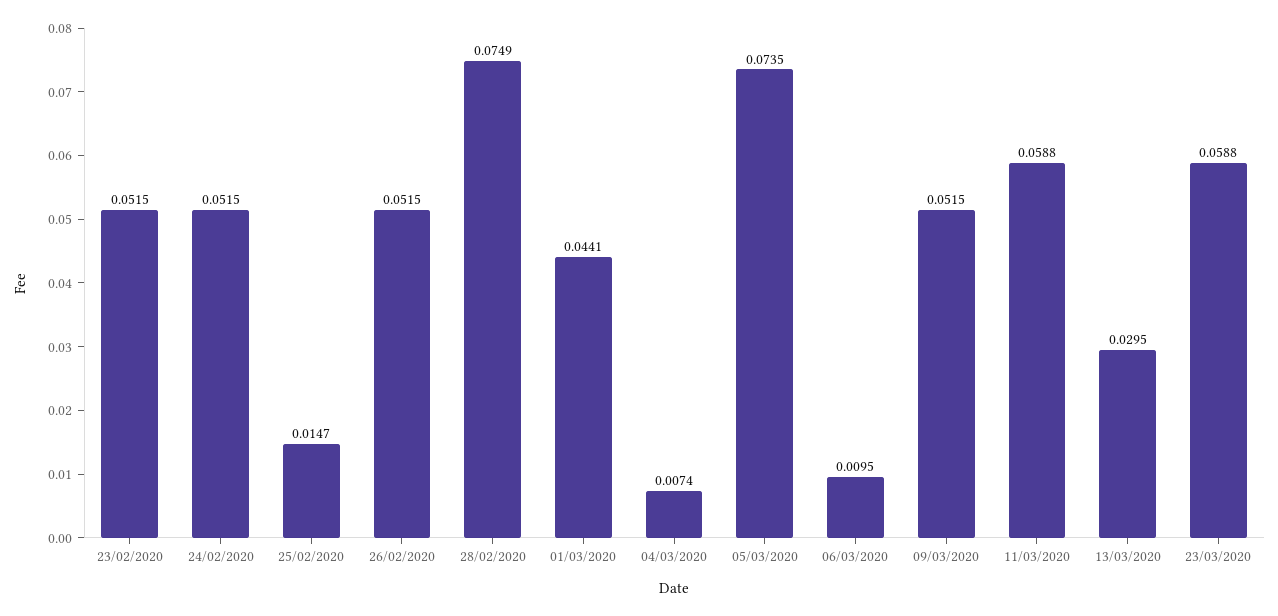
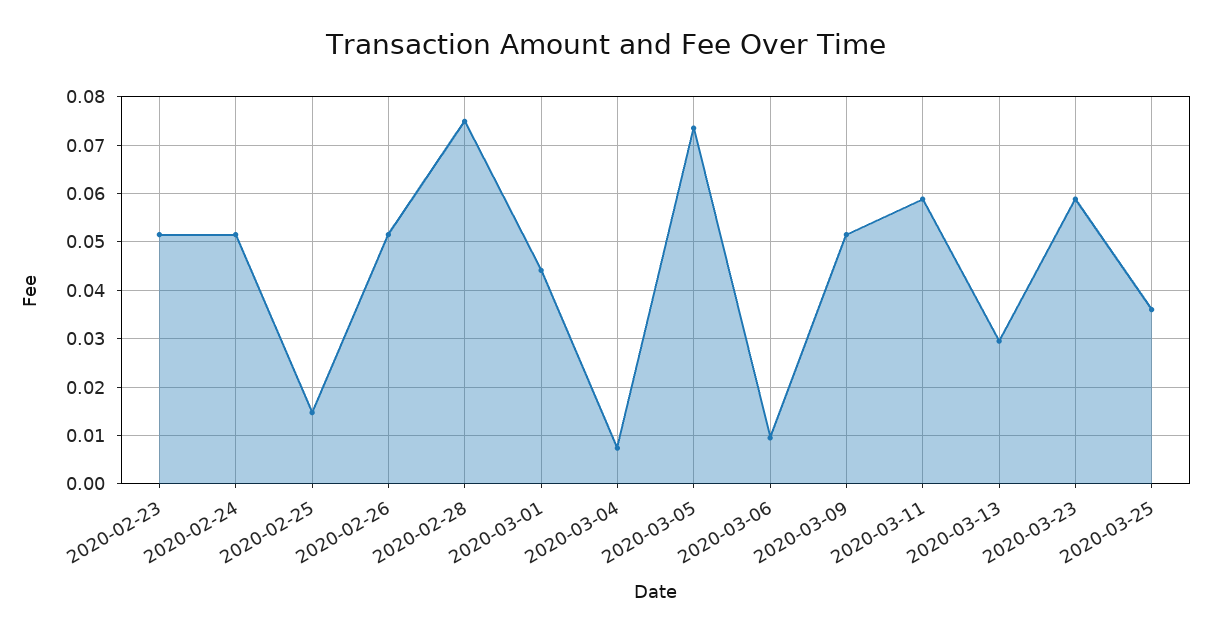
2020-03-25: none -> 0.036

